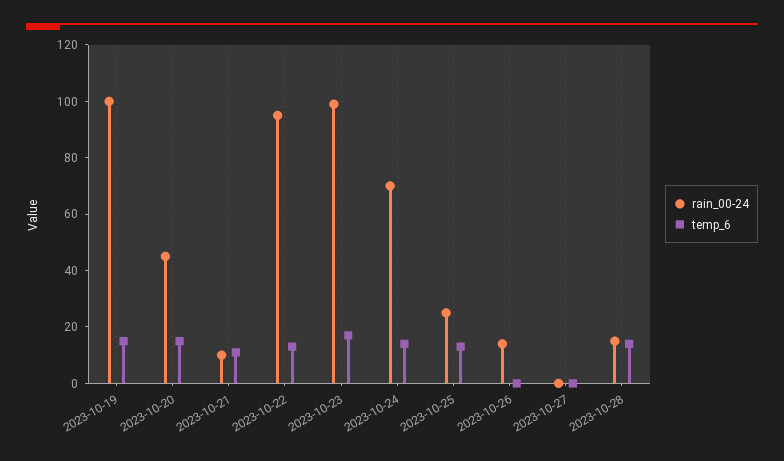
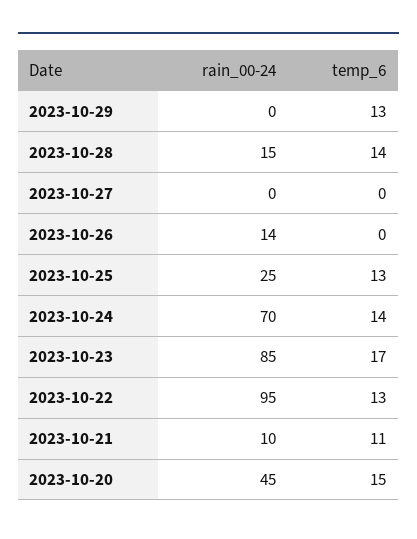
rain_00-24, 2023-10-19: 100 -> none
temp_6, 2023-10-19: 15 -> none
rain_00-24, 2023-10-23: 100 -> 85
rain_00-24, 2023-10-29: none -> 0
temp_6, 2023-10-29: none -> 13

